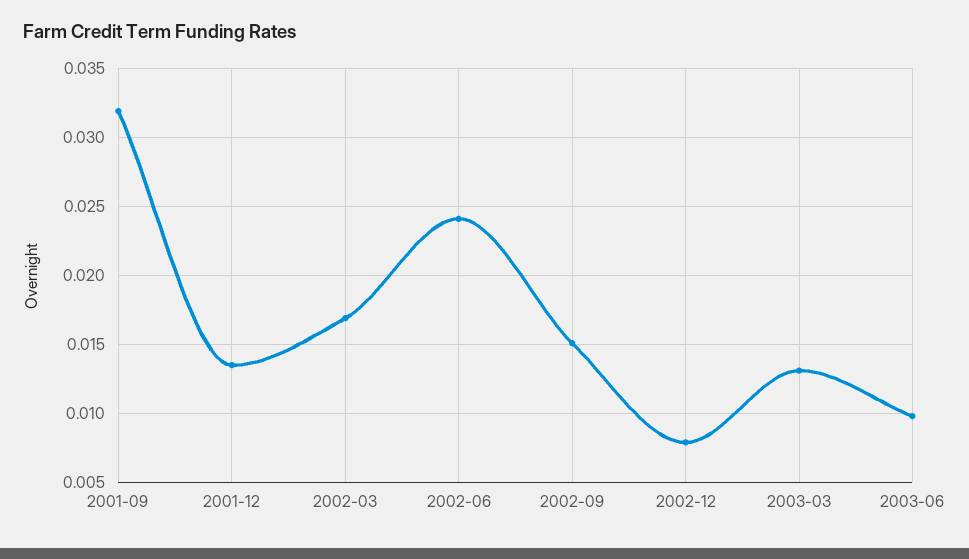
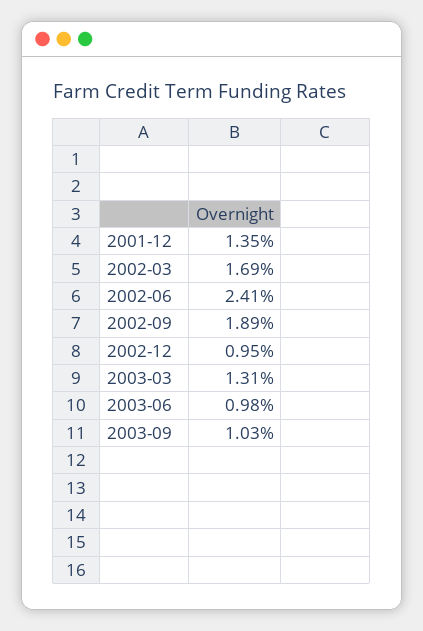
2001-09: 0.032 -> none
2002-09: 0.015 -> 0.0189
2002-12: 0.008 -> 0.0095
2003-09: none -> 0.0103

